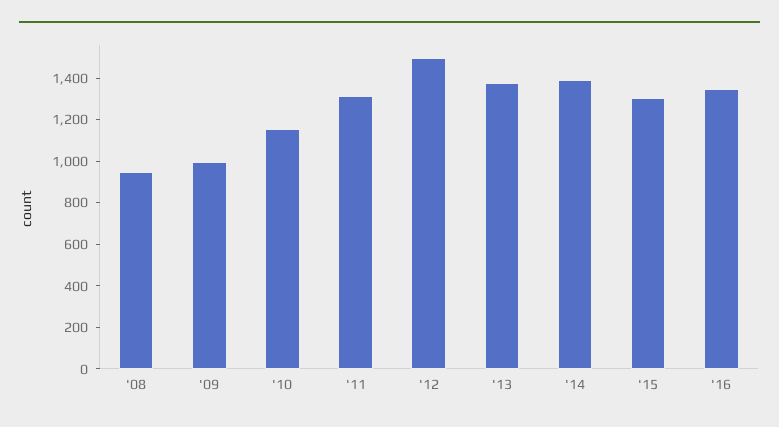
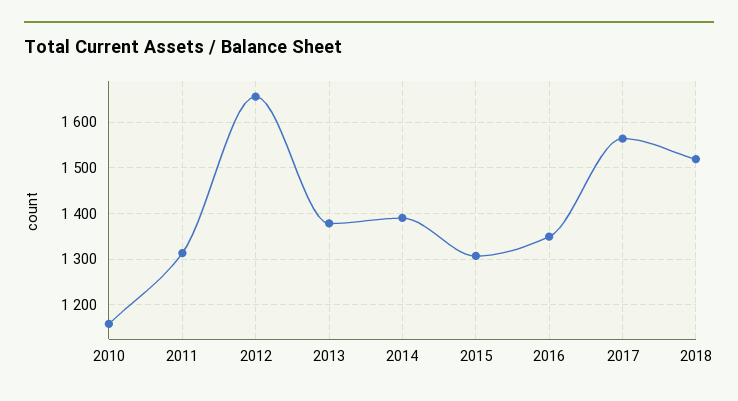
'08: 950 -> none
'09: 1000 -> none
'12: 1500 -> 1660
2017: none -> 1560
2018: none -> 1520

